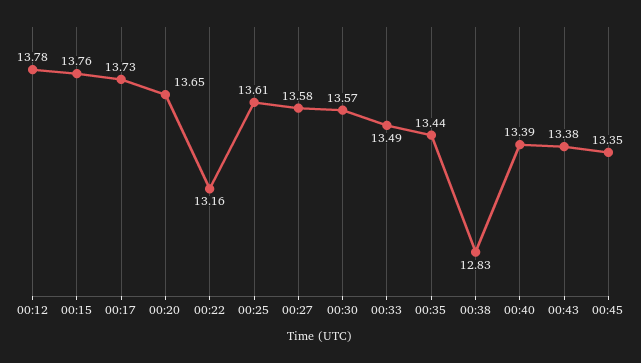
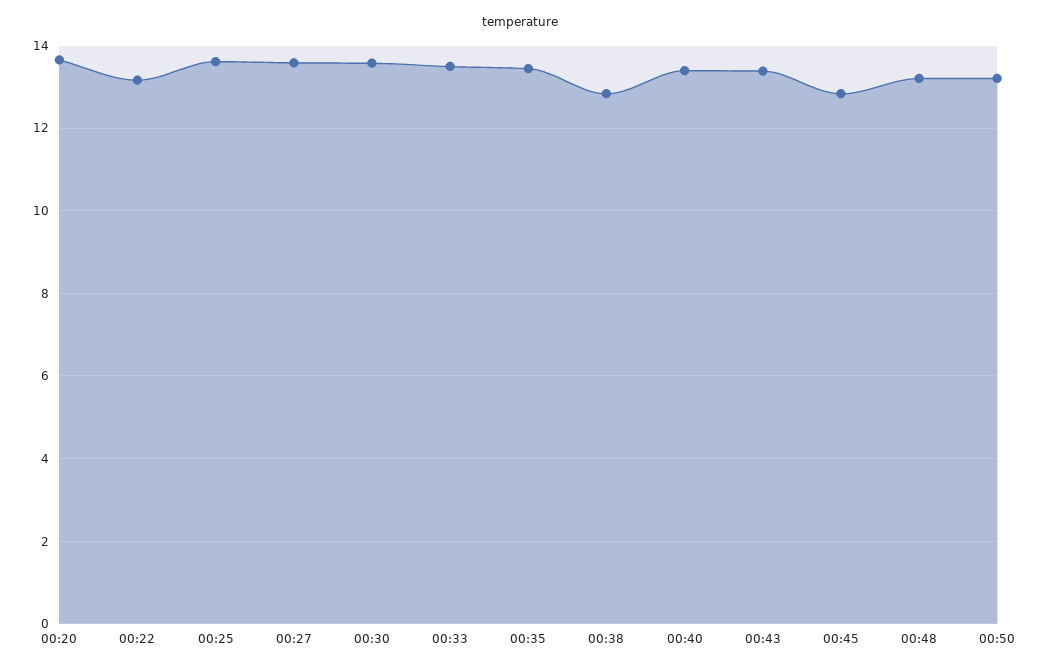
00:12: 13.78 -> none
00:15: 13.76 -> none
00:17: 13.73 -> none
00:45: 13.35 -> 12.8
00:48: none -> 13.2
00:50: none -> 13.2

